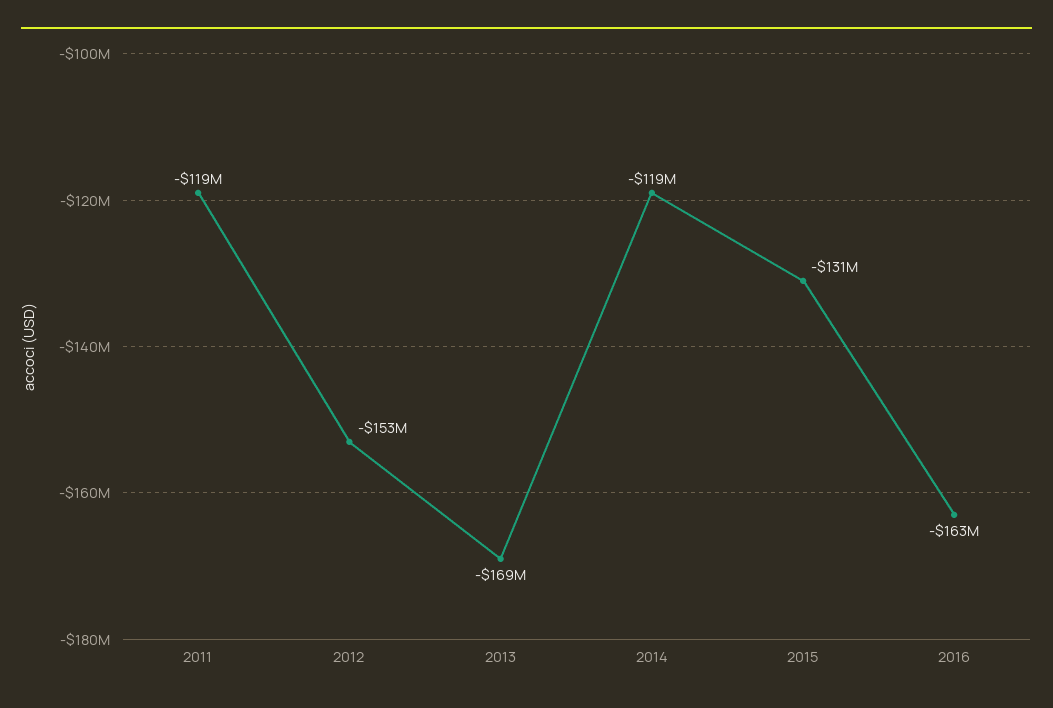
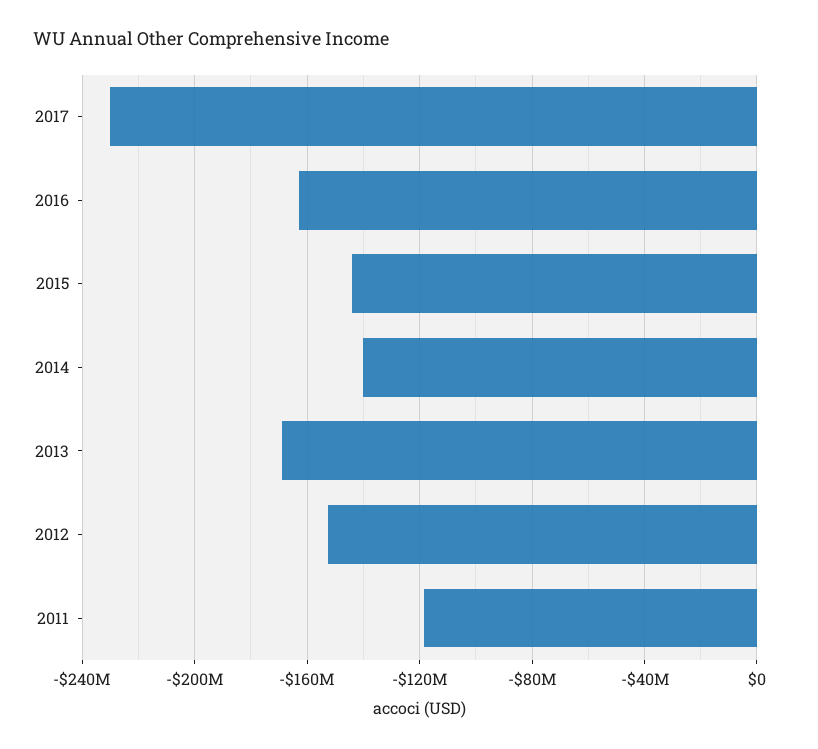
2014: -119000000 -> -140000000
2015: -131000000 -> -145000000
2017: none -> -230000000

